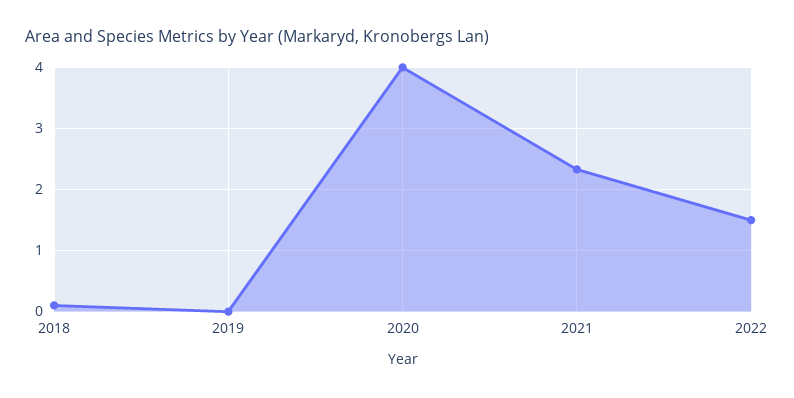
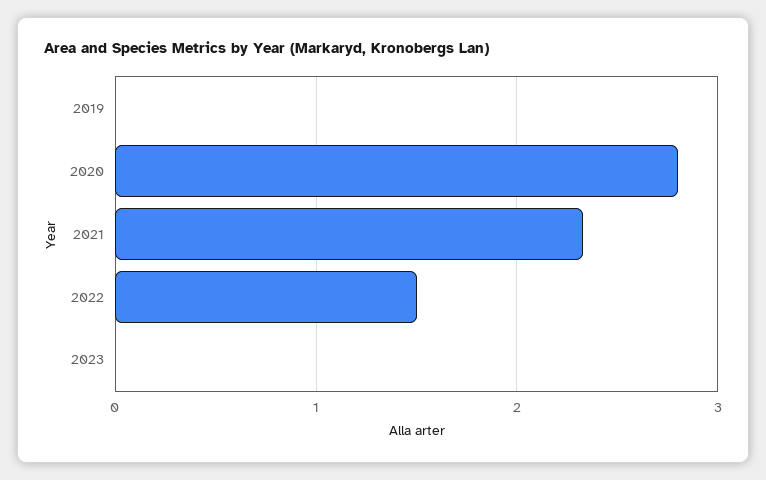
2018: 0.1 -> none
2020: 4 -> 2.8
2023: none -> 0

